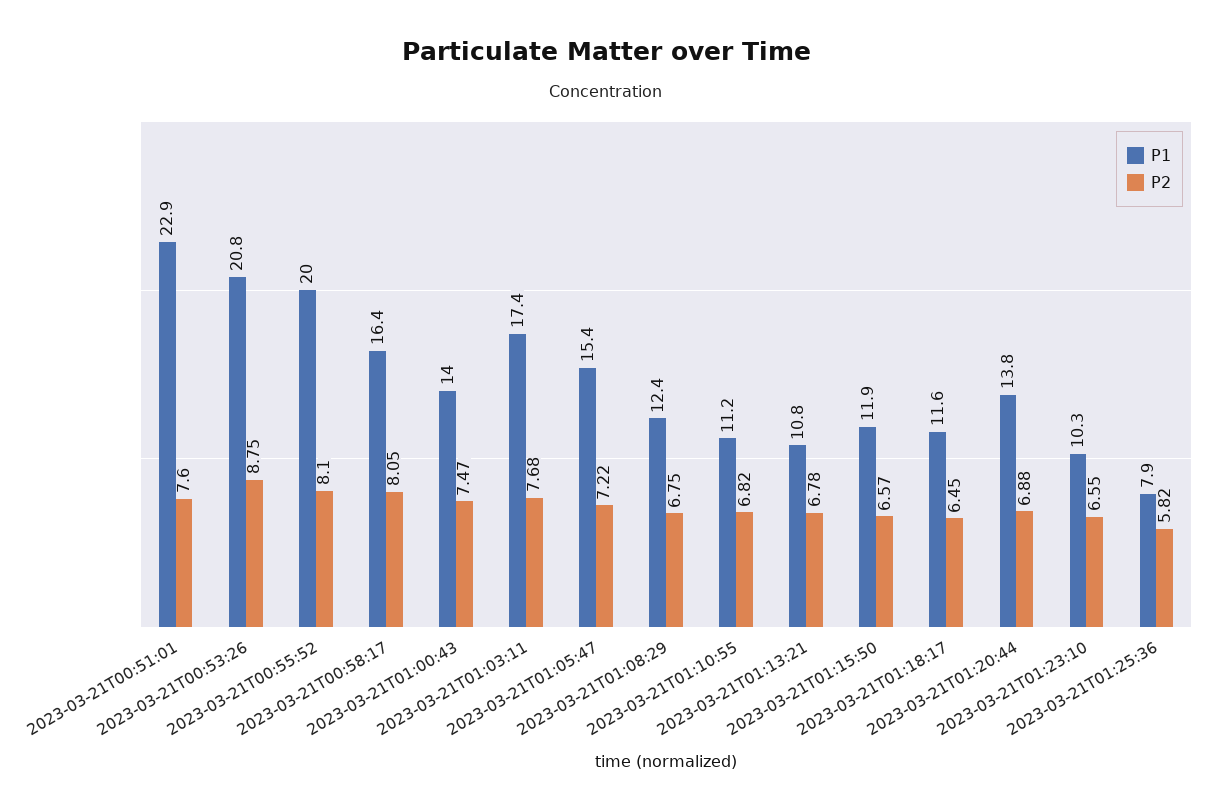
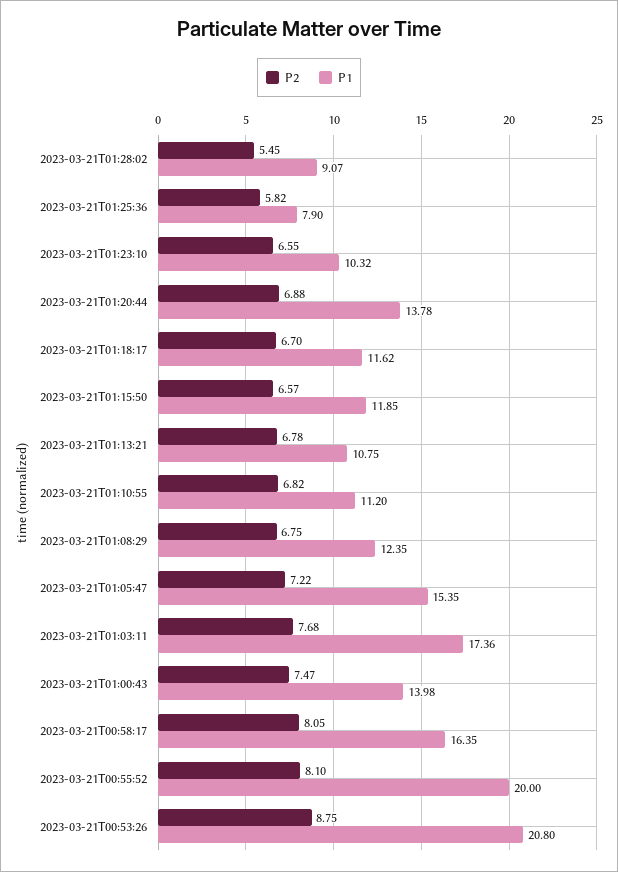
P1, 2023-03-21T00:51:01: 22.9 -> none
P2, 2023-03-21T00:51:01: 7.6 -> none
P2, 2023-03-21T01:18:17: 6.45 -> 6.7
P2, 2023-03-21T01:28:02: none -> 5.45
P1, 2023-03-21T01:28:02: none -> 9.07

